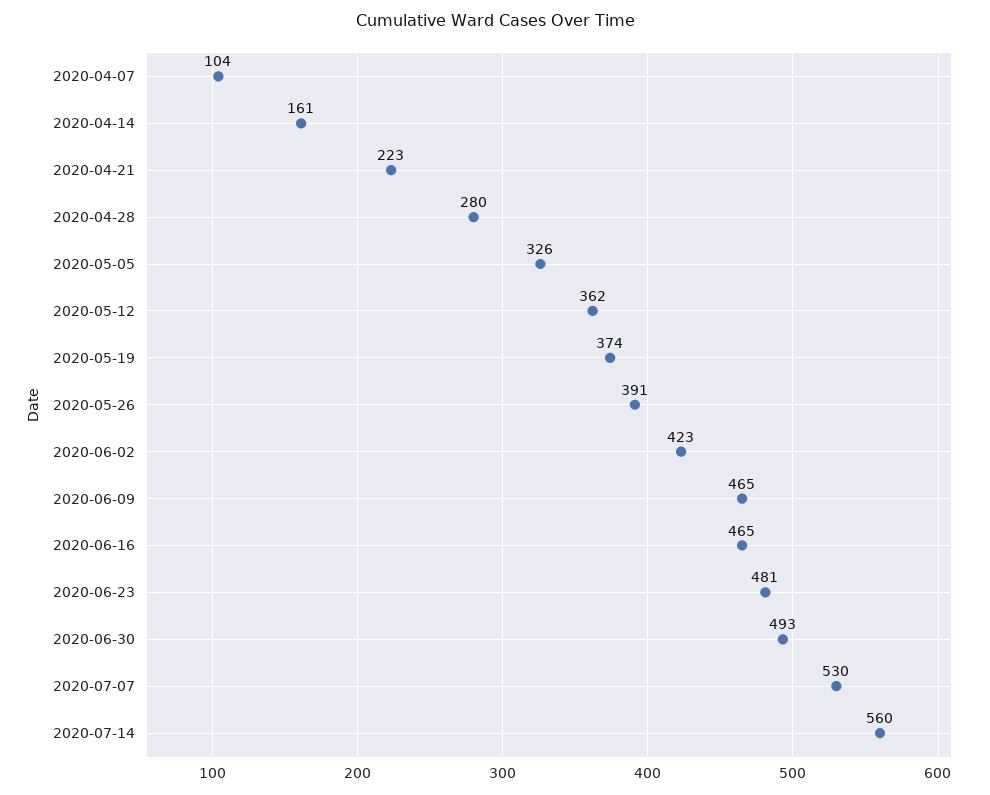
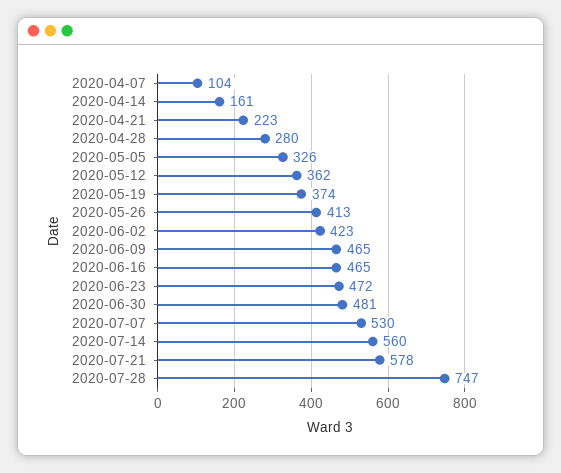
2020-05-26: 391 -> 413
2020-06-23: 481 -> 472
2020-06-30: 493 -> 481
2020-07-21: none -> 578
2020-07-28: none -> 747

